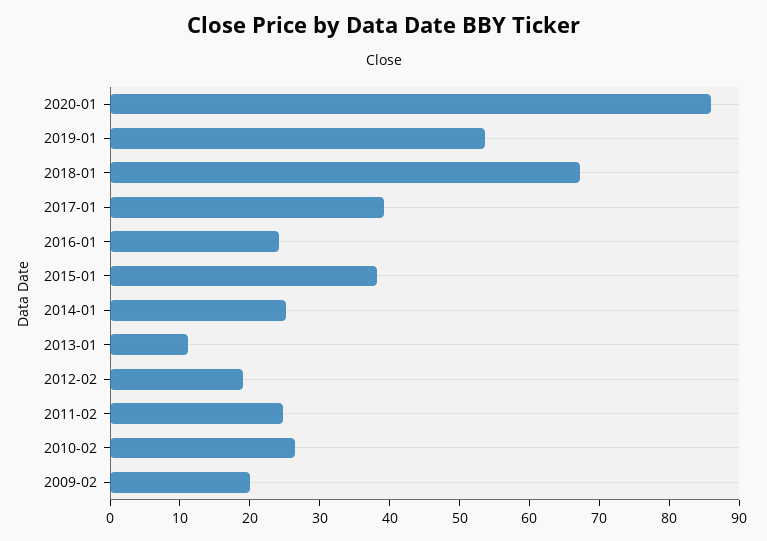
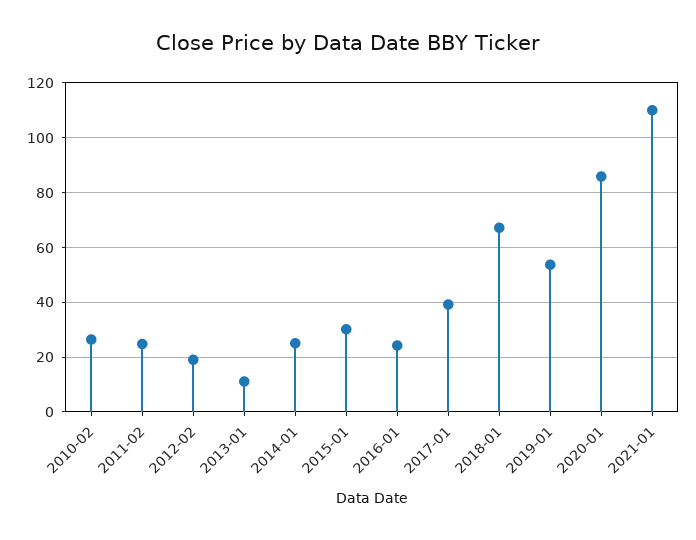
2015-01: 38 -> 30
2009-02: 20 -> none
2021-01: none -> 110

